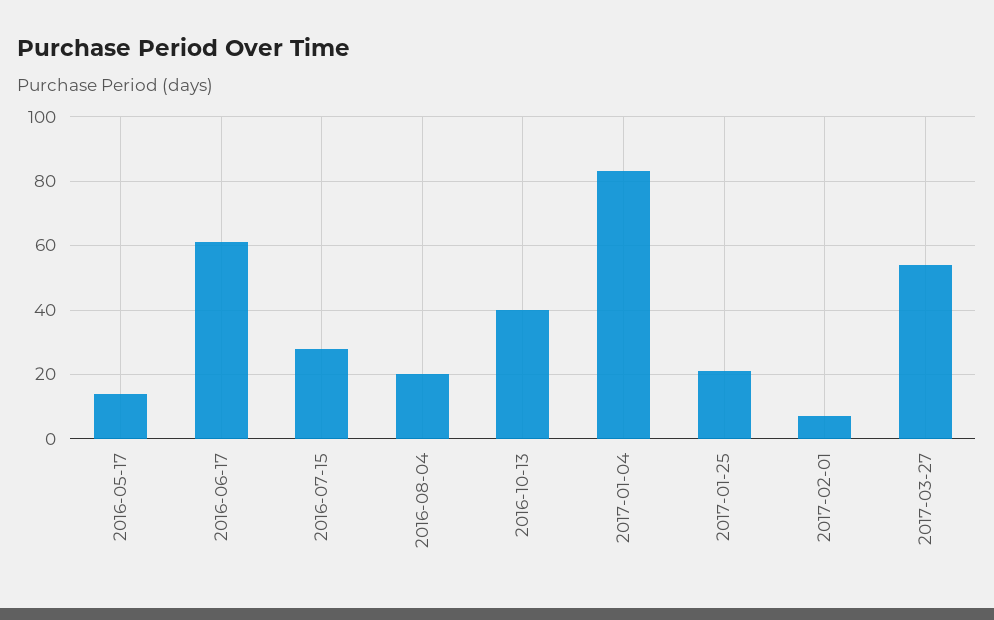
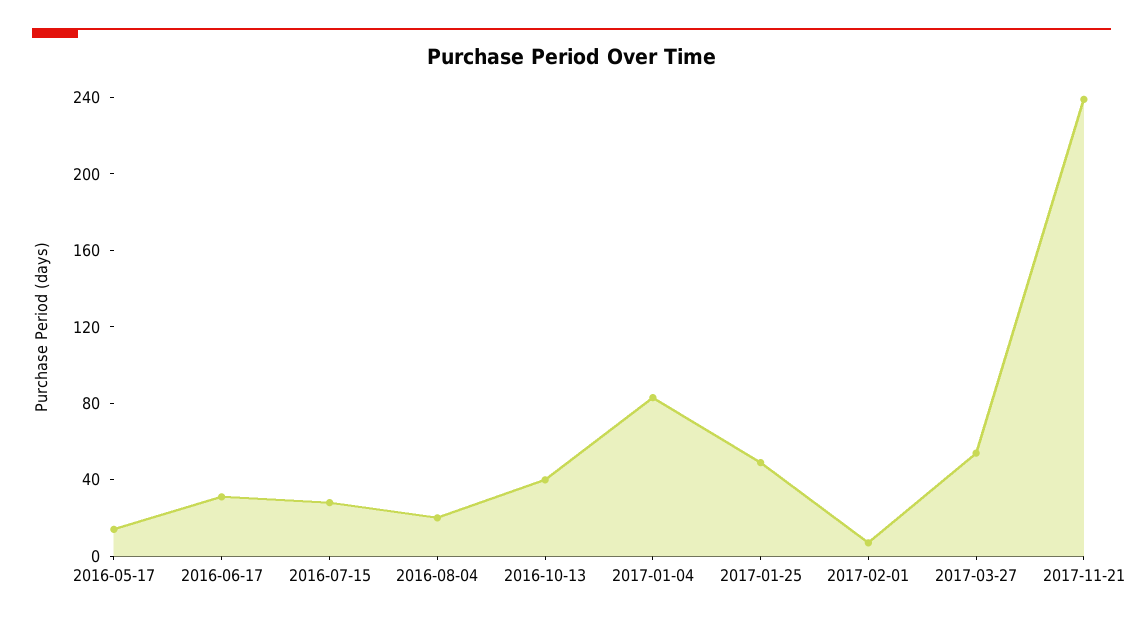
2016-06-17: 60 -> 30
2017-01-25: 20 -> 50
2017-11-21: none -> 240

